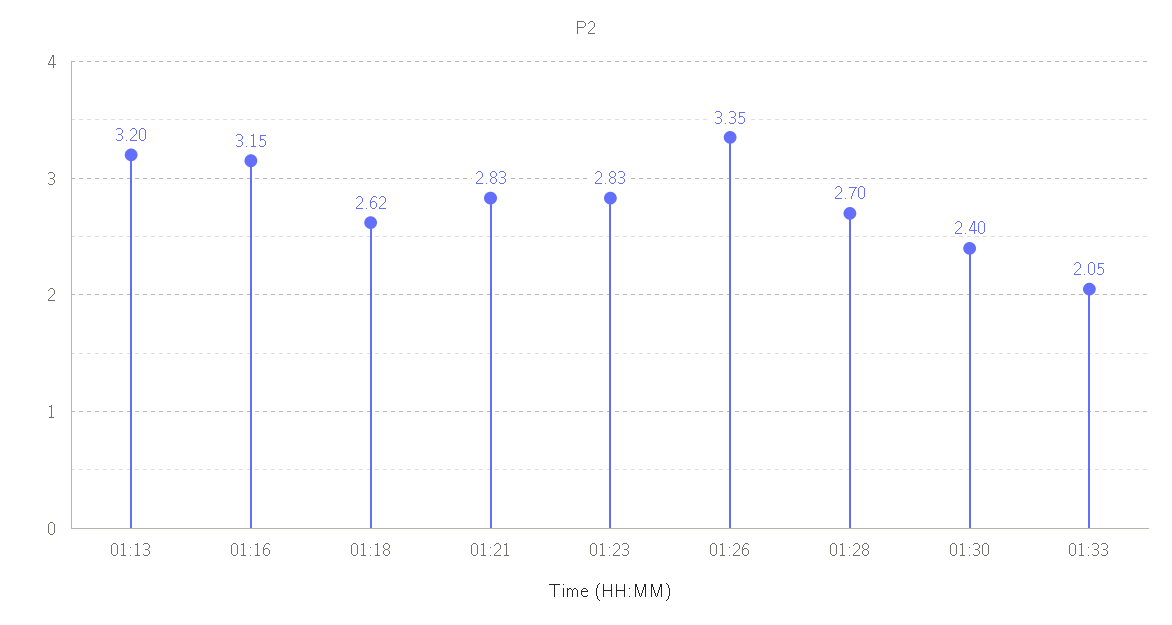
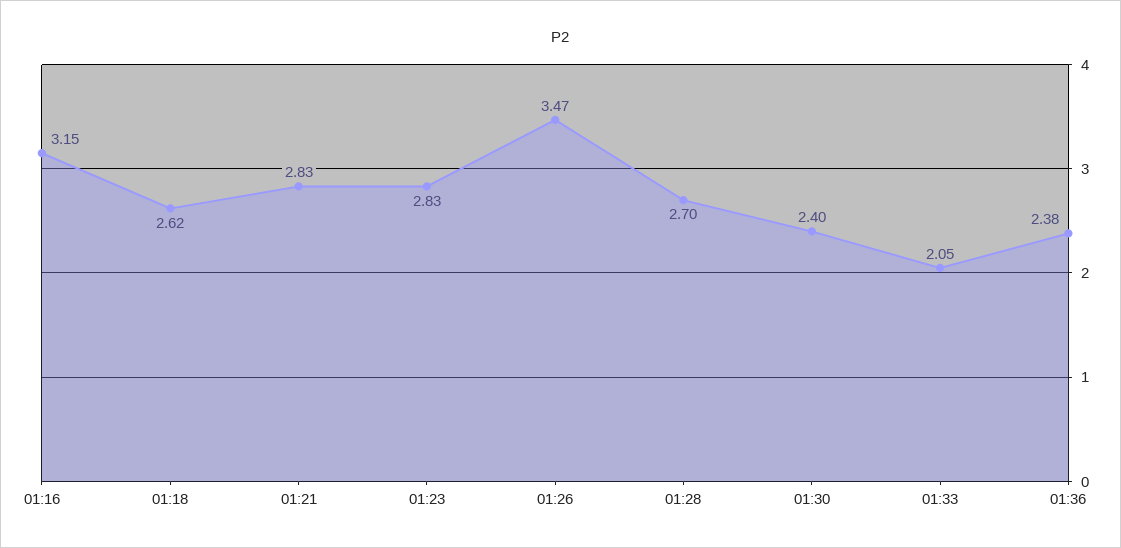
01:13: 3.2 -> none
01:26: 3.35 -> 3.47
01:36: none -> 2.38

